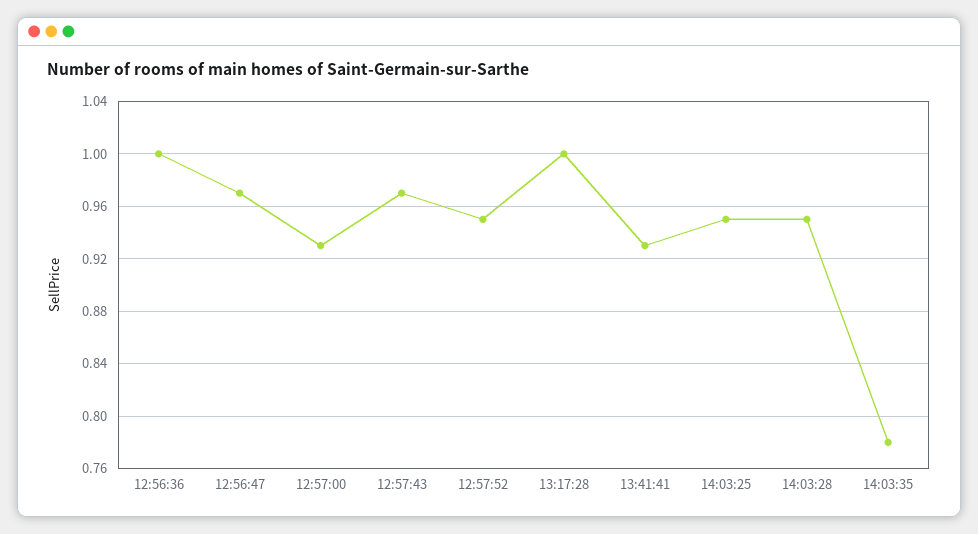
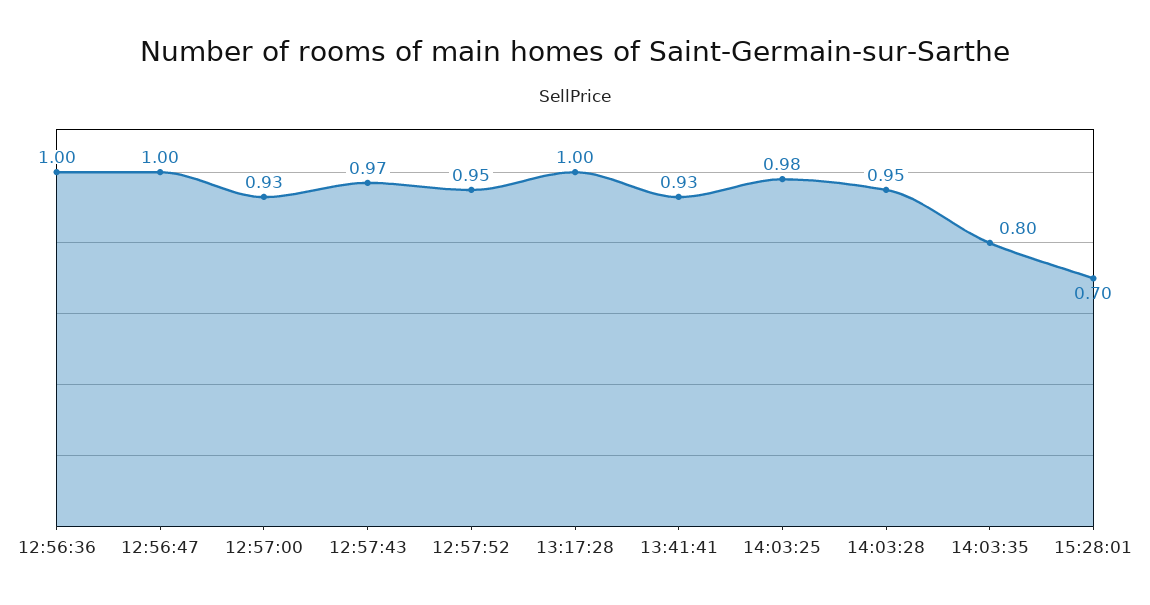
12:56:47: 0.97 -> 1
14:03:25: 0.95 -> 0.98
14:03:35: 0.78 -> 0.8
15:28:01: none -> 0.7

